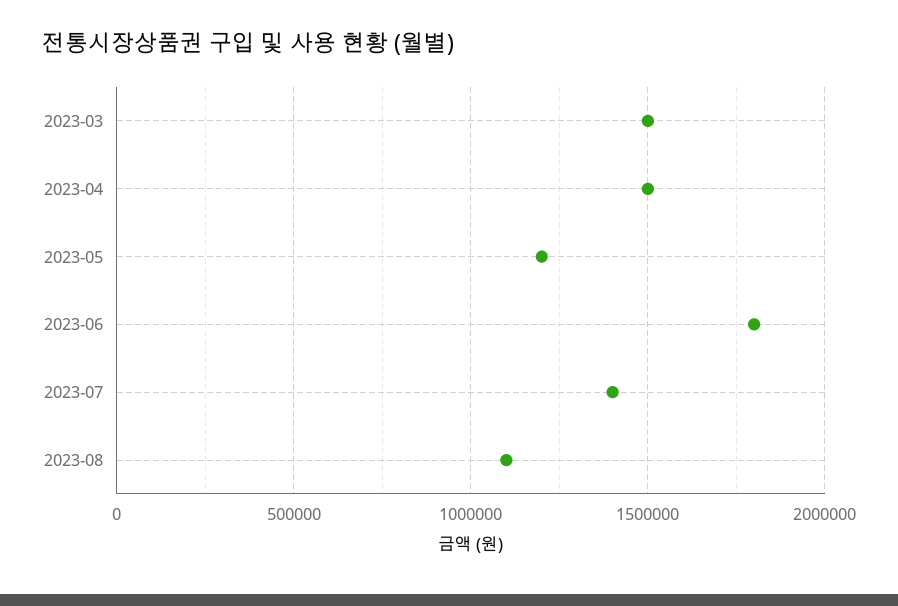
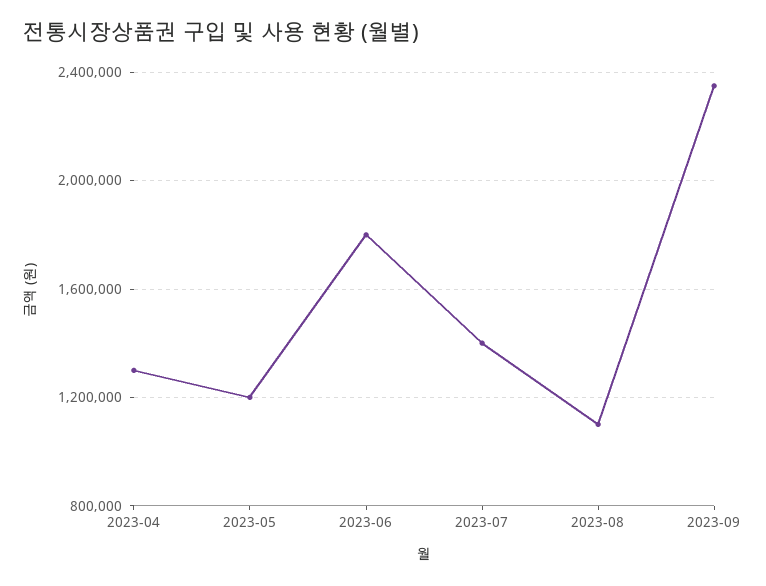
2023-03: 1500000 -> none
2023-04: 1500000 -> 1300000
2023-09: none -> 2350000

